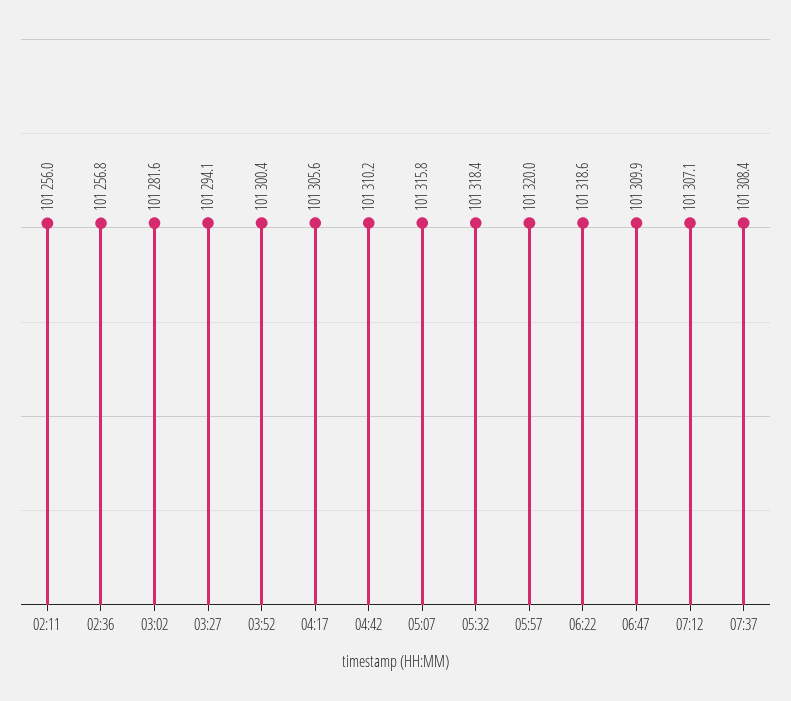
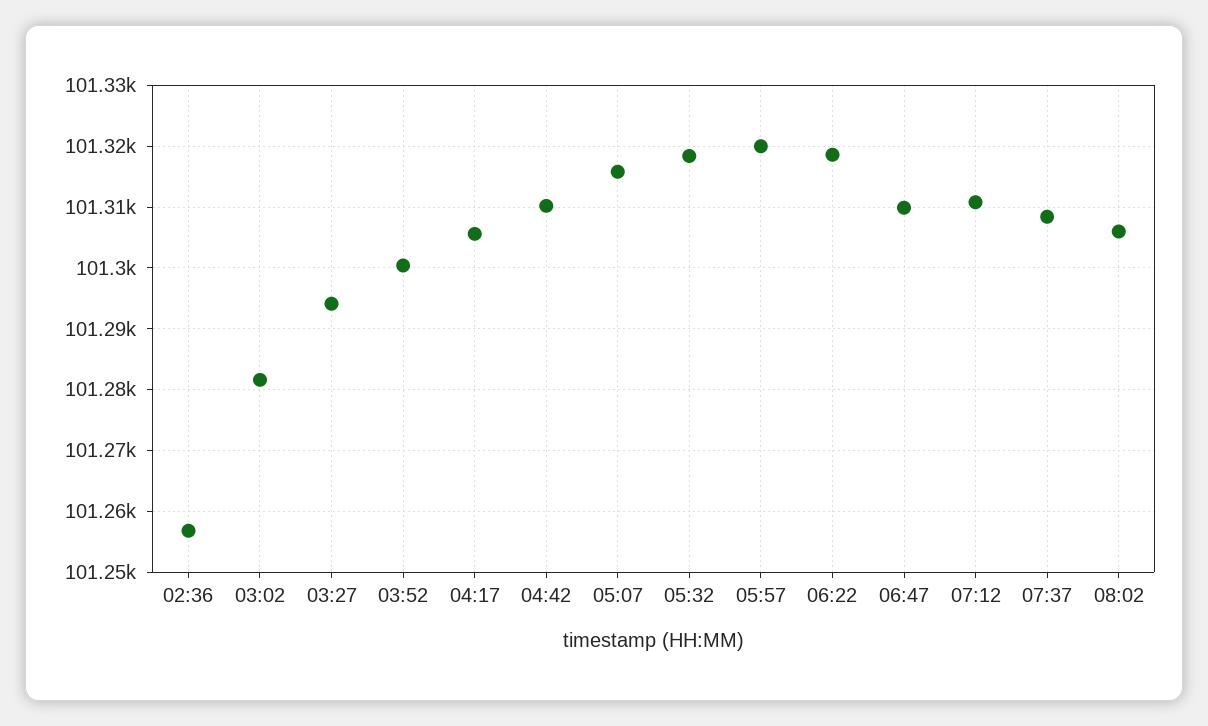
02:11: 101256 -> none
07:12: 101307.1 -> 101311
08:02: none -> 101306

